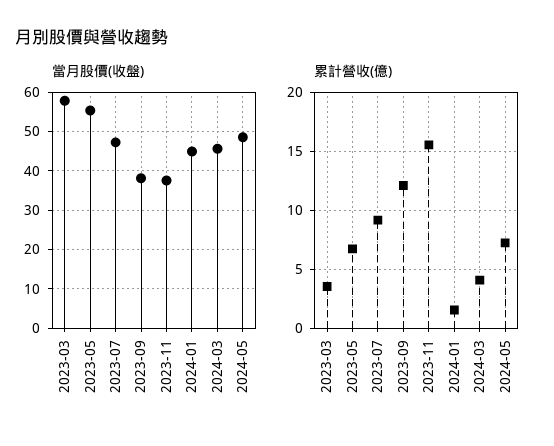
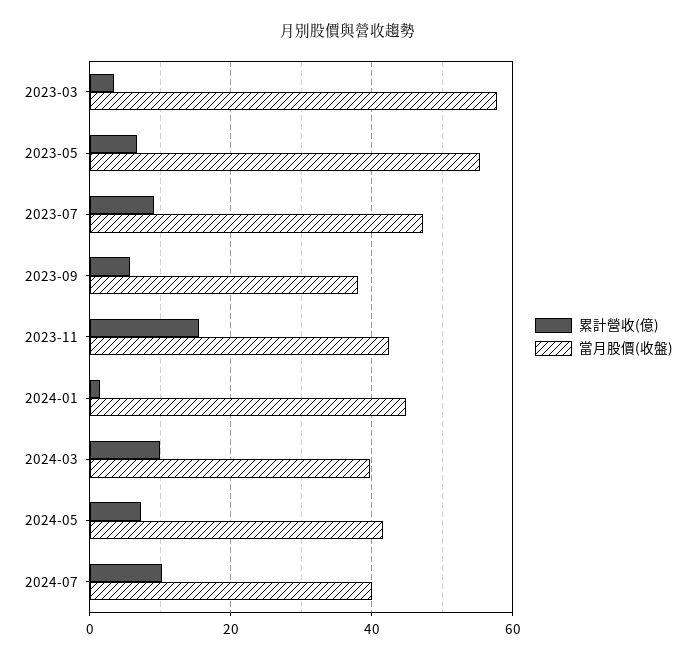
當月股價(收盤), 2023-11: 38 -> 42
當月股價(收盤), 2024-03: 46 -> 40
當月股價(收盤), 2024-05: 48 -> 42
累計營收(億), 2023-09: 12 -> 6
累計營收(億), 2024-03: 4 -> 10
累計營收(億), 2024-07: none -> 10
當月股價(收盤), 2024-07: none -> 40

